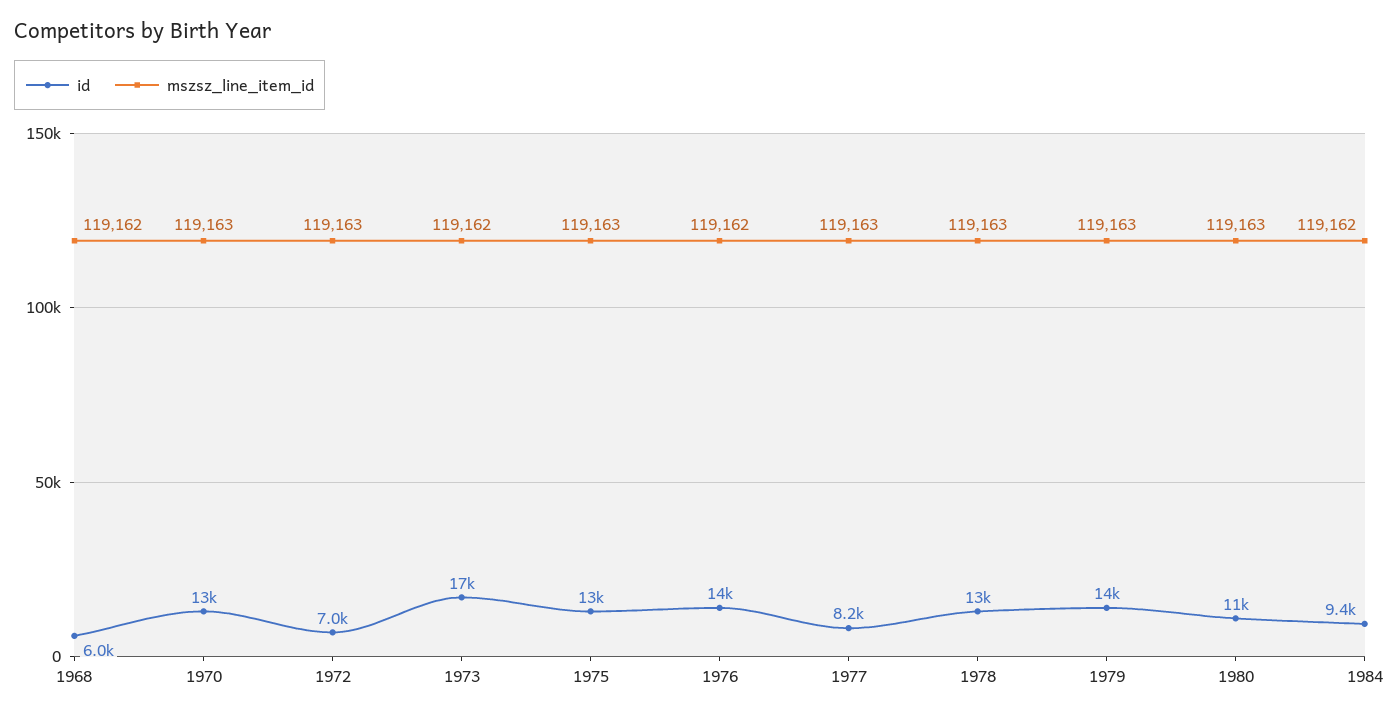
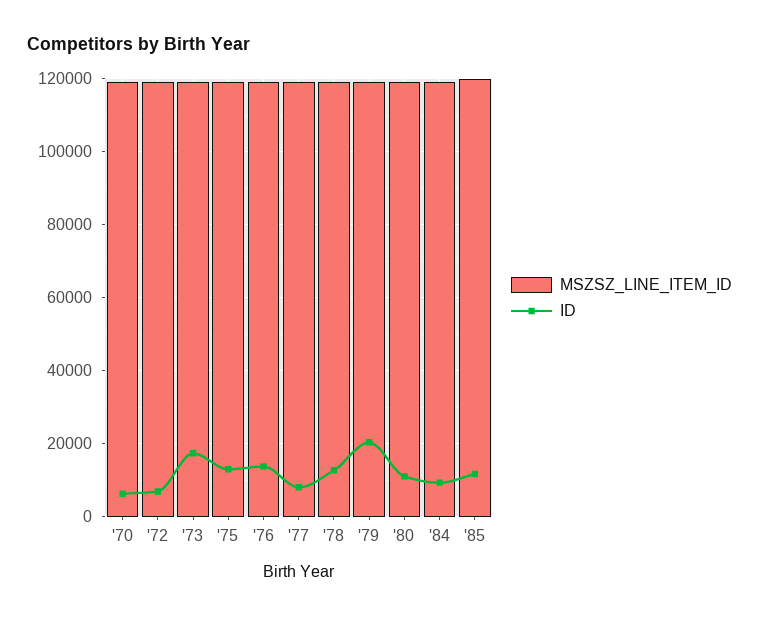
id, 1968: 6000 -> none
mszsz_line_item_id, 1968: 119162 -> none
id, 1970: 13000 -> 6000
id, 1979: 14000 -> 20000
mszsz_line_item_id, '85: none -> 120000
id, '85: none -> 12000

